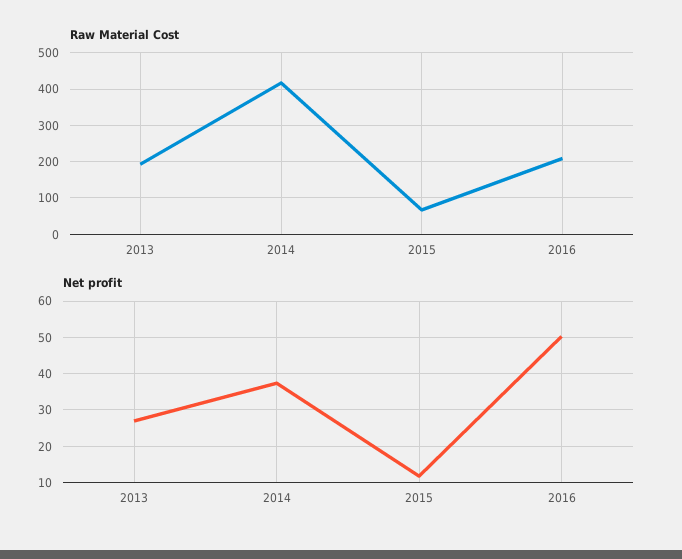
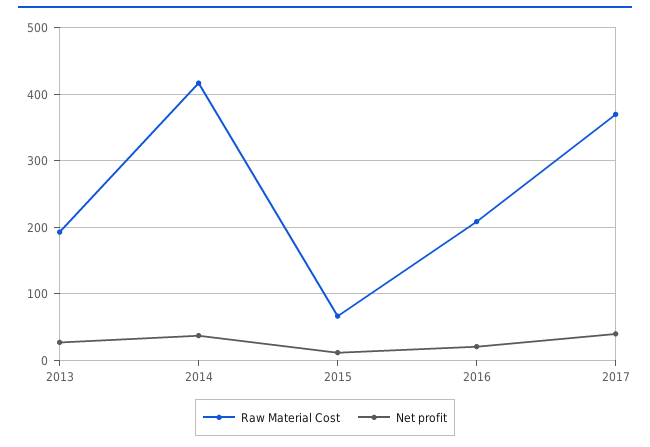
Net profit, 2016: 50 -> 20
Raw Material Cost, 2017: none -> 370
Net profit, 2017: none -> 40

